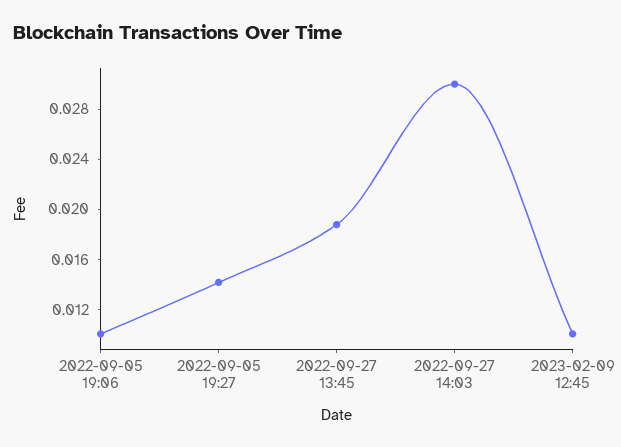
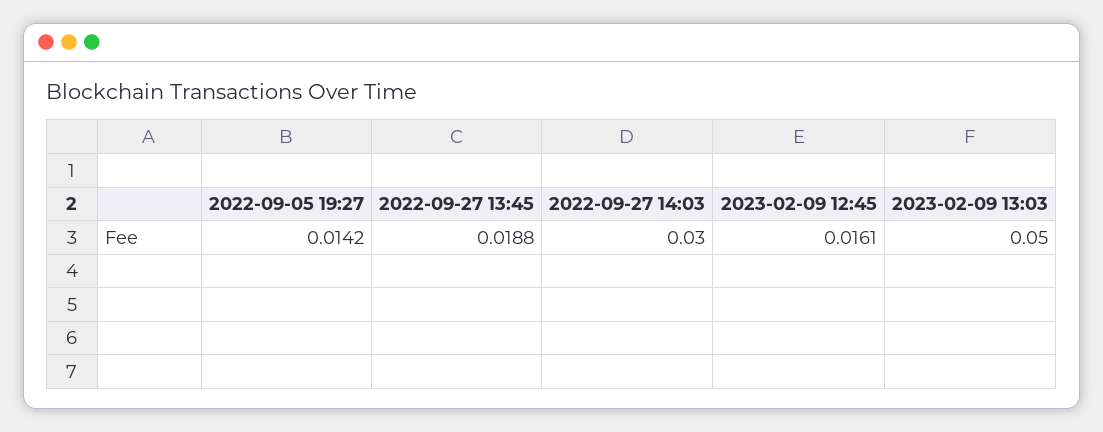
2022-09-05 19:06: 0.01 -> none
2023-02-09 12:45: 0.01 -> 0.0161
2023-02-09 13:03: none -> 0.05

